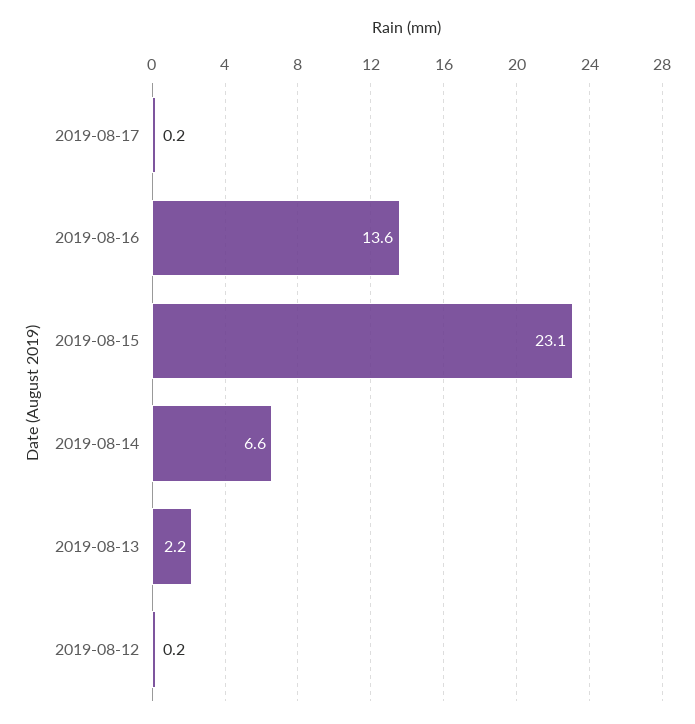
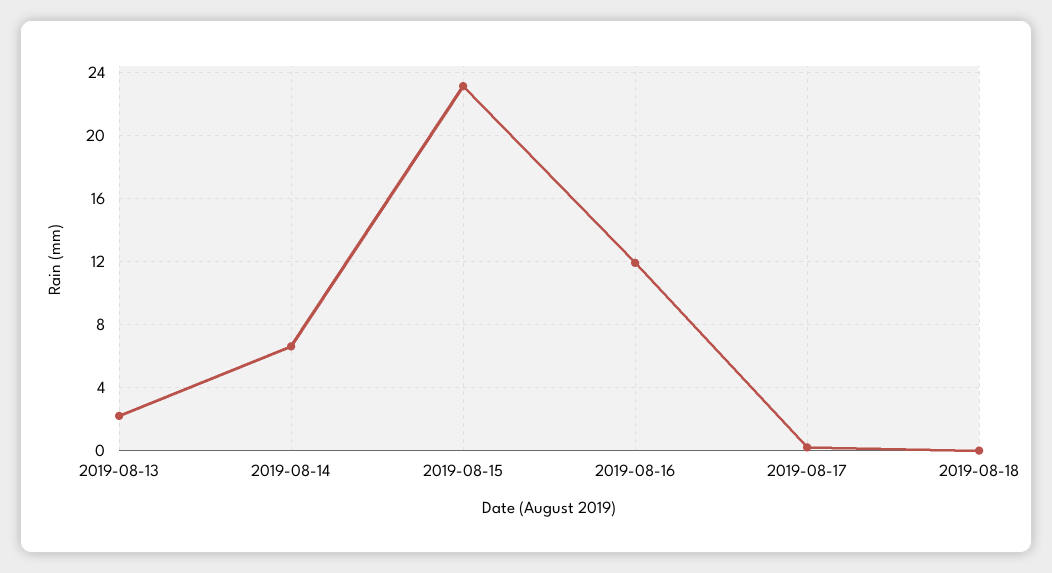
2019-08-16: 13.6 -> 12
2019-08-12: 0.2 -> none
2019-08-18: none -> 0

